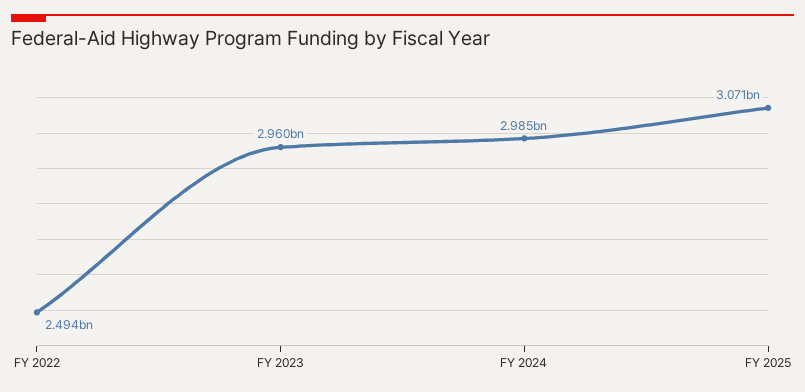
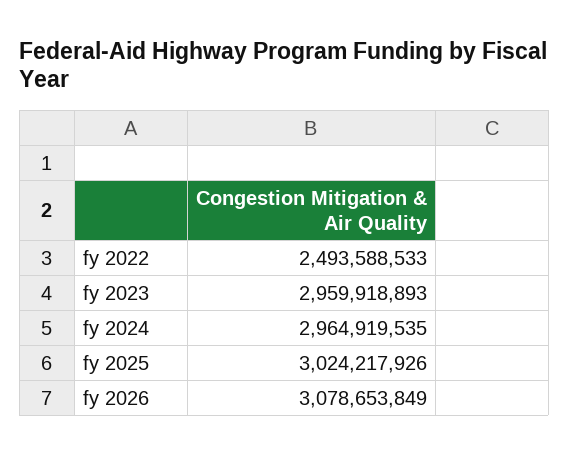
FY 2024: 2985000000 -> 2964919535
FY 2025: 3071000000 -> 3024217926
fy 2026: none -> 3078653849

